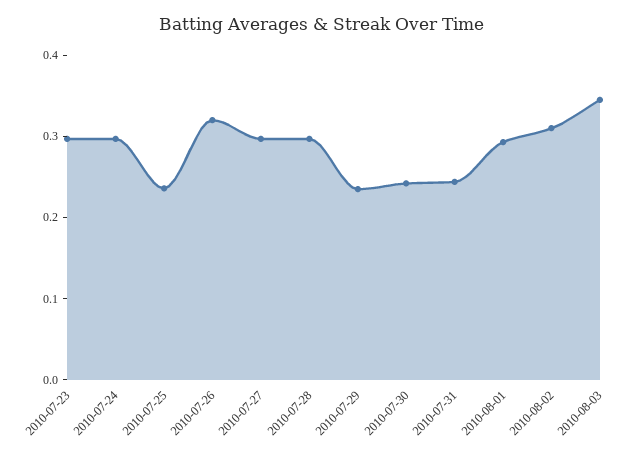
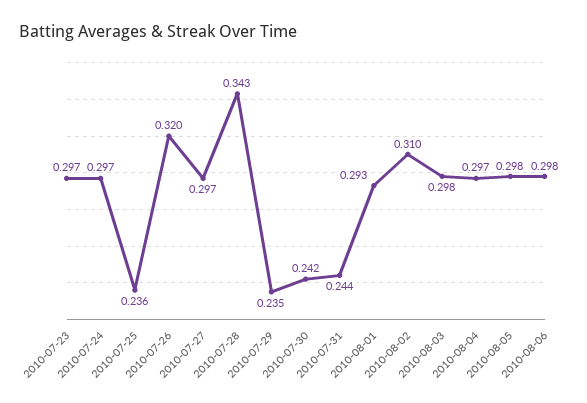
2010-07-28: 0.3 -> 0.343
2010-08-03: 0.34 -> 0.298
2010-08-04: none -> 0.297
2010-08-05: none -> 0.298
2010-08-06: none -> 0.298

